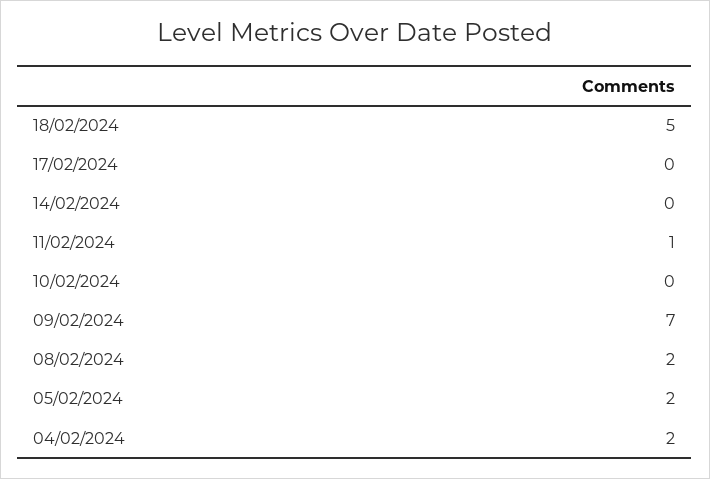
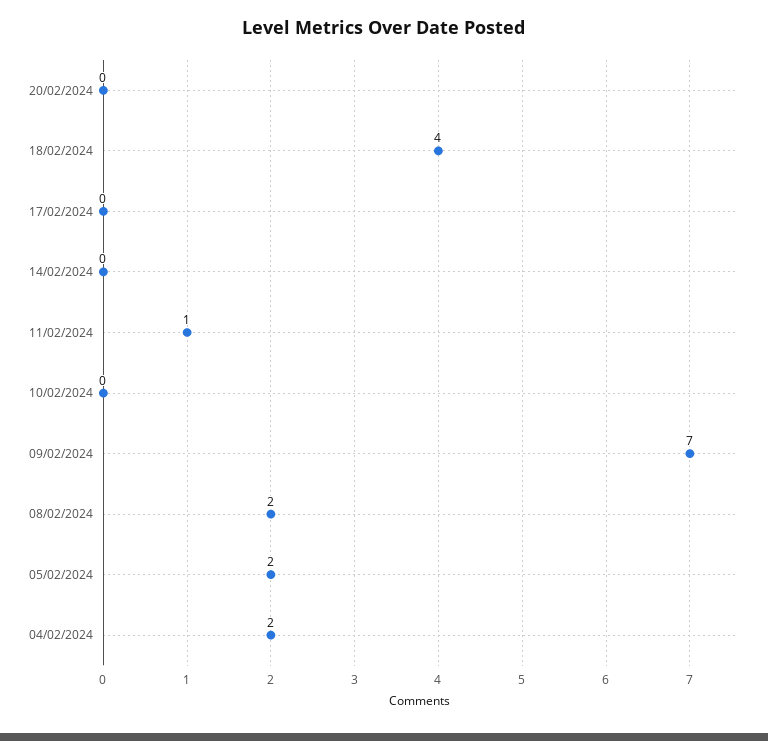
18/02/2024: 5 -> 4
20/02/2024: none -> 0

